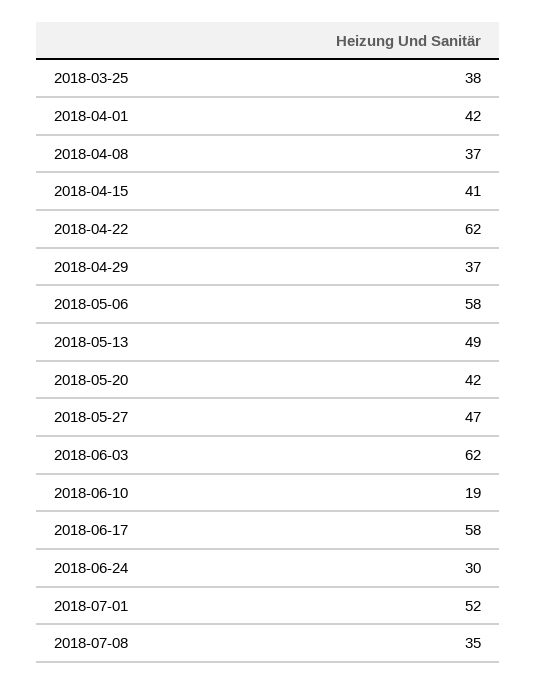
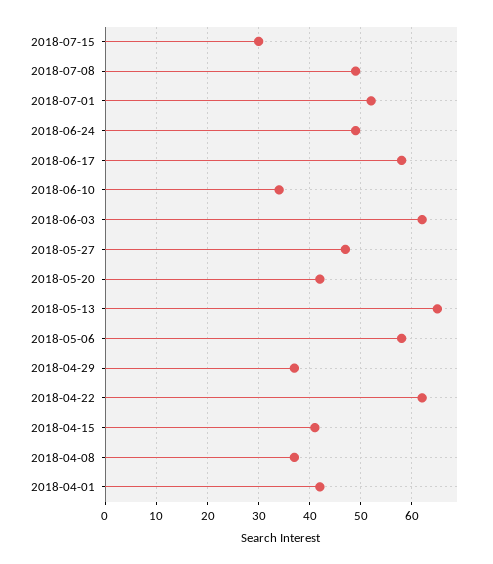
2018-03-25: 38 -> none
2018-05-13: 49 -> 65
2018-06-10: 19 -> 35
2018-06-24: 30 -> 50
2018-07-08: 35 -> 50
2018-07-15: none -> 30

